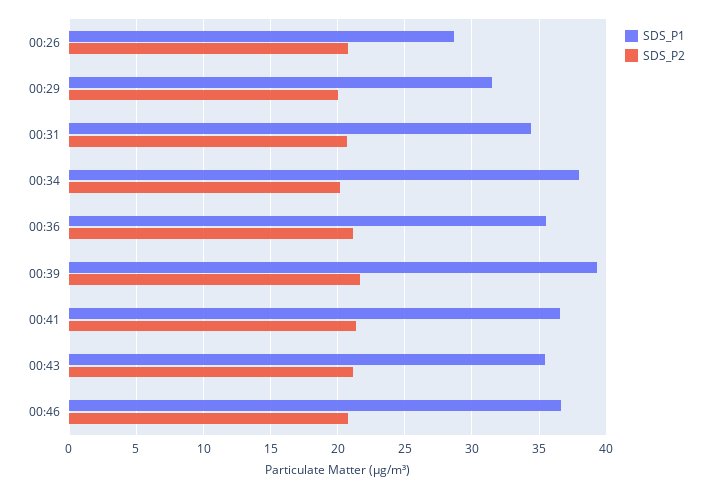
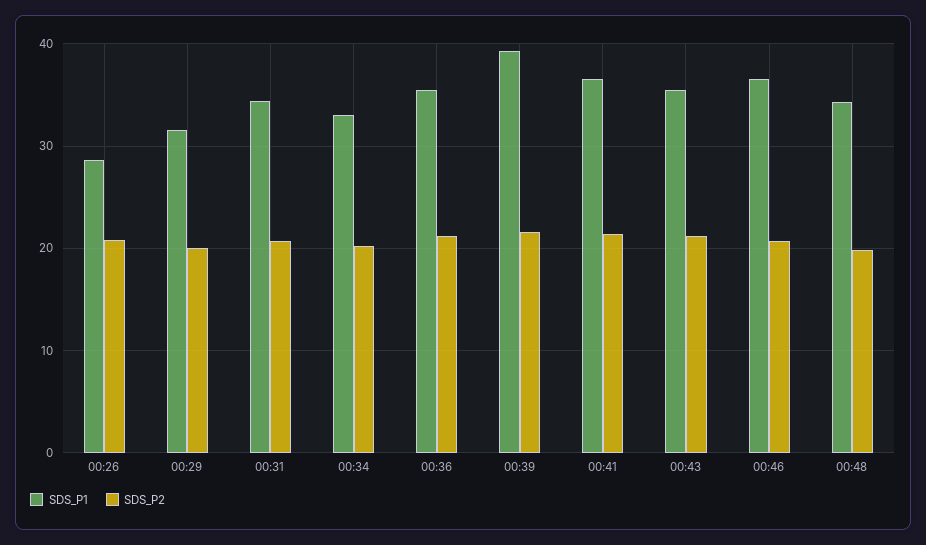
SDS_P1, 00:34: 38 -> 33
SDS_P1, 00:48: none -> 34
SDS_P2, 00:48: none -> 20

